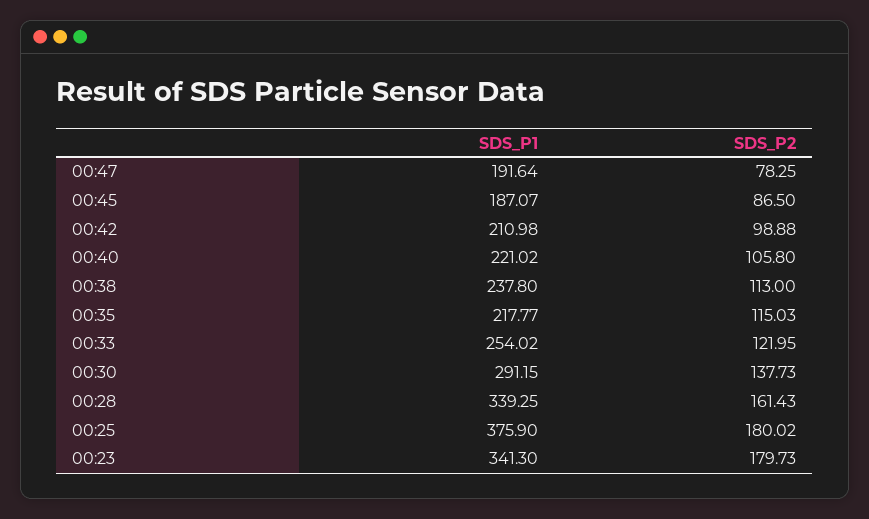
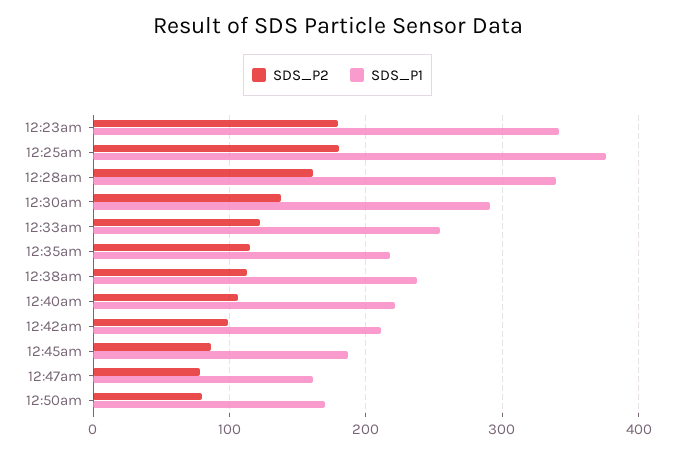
SDS_P1, 00:47: 191.64 -> 160
SDS_P2, 12:50am: none -> 80
SDS_P1, 12:50am: none -> 170

